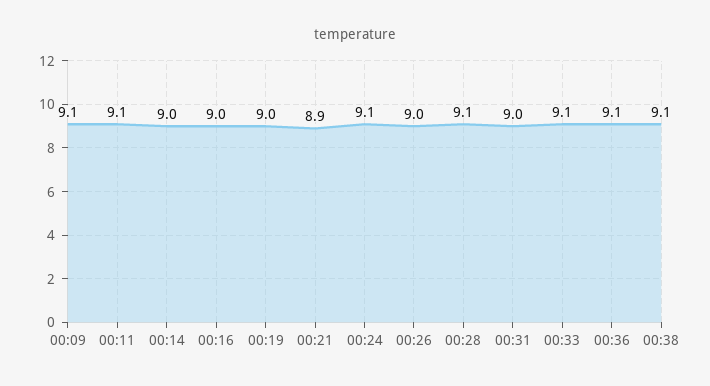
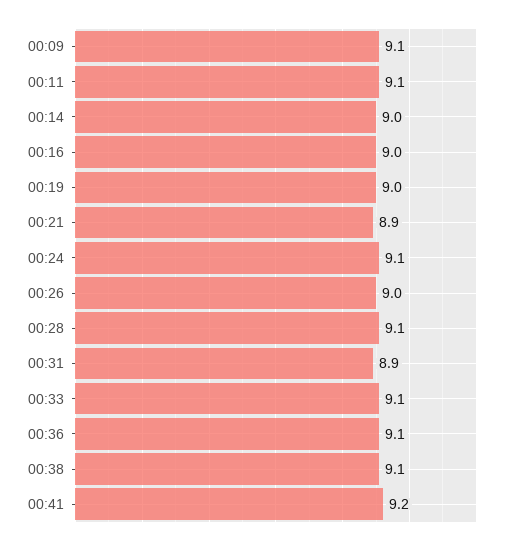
00:31: 9 -> 8.9
00:41: none -> 9.2

